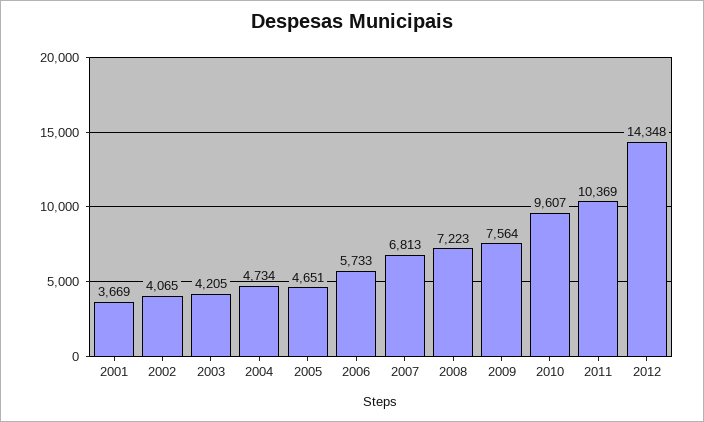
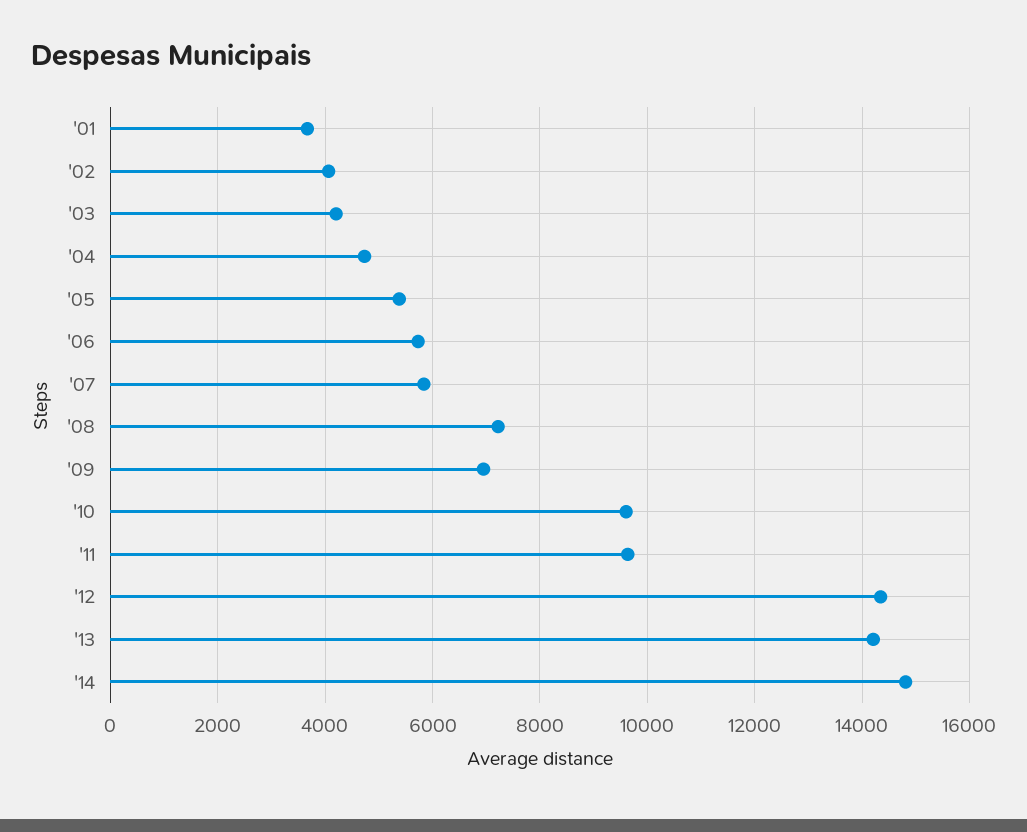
2005: 4651 -> 5400
2007: 6813 -> 5800
2009: 7564 -> 7000
2011: 10369 -> 9600
'13: none -> 14200
'14: none -> 14800

